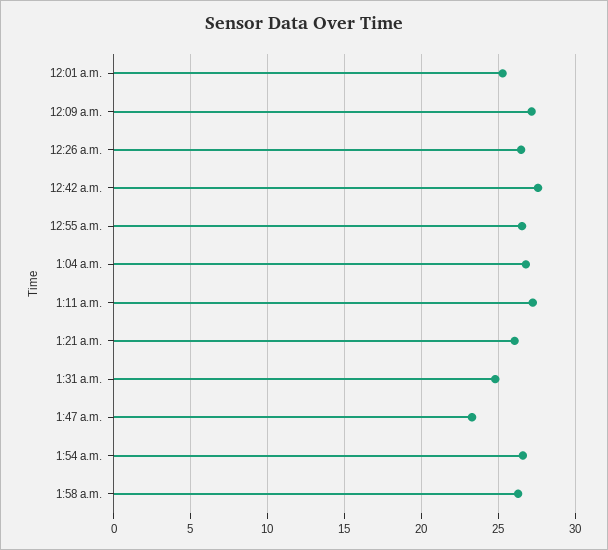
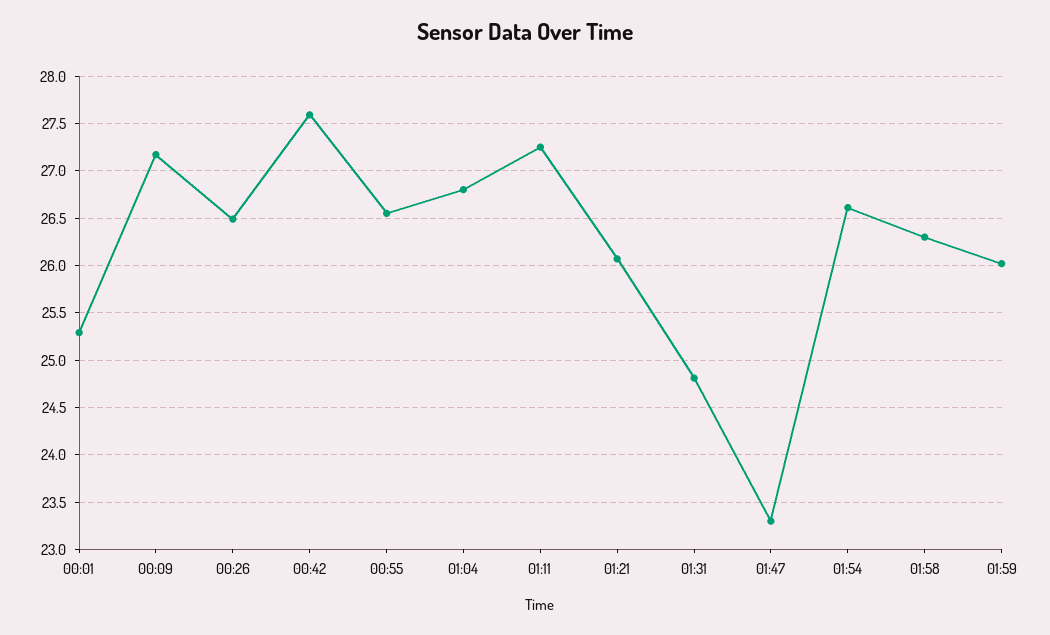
01:59: none -> 26

